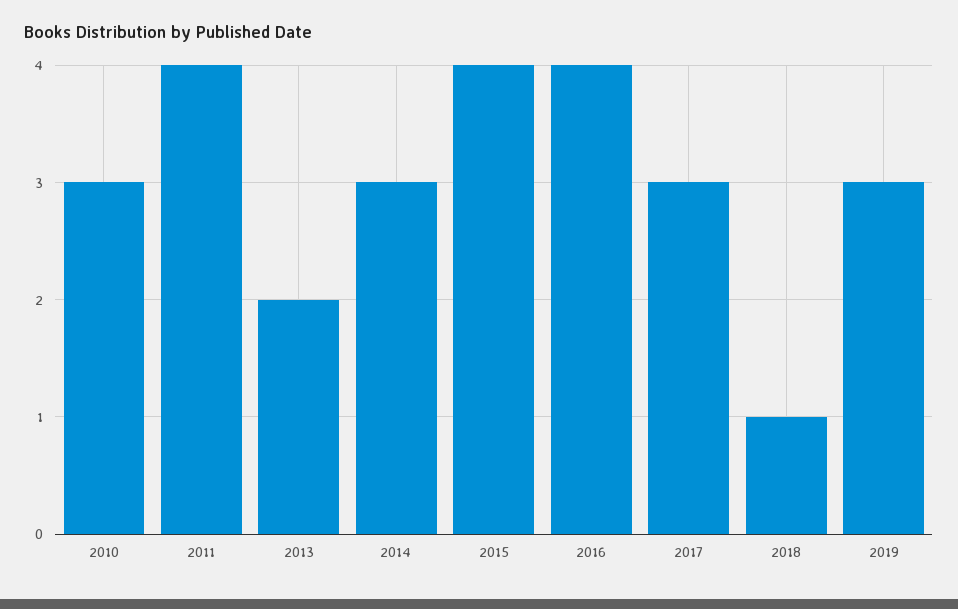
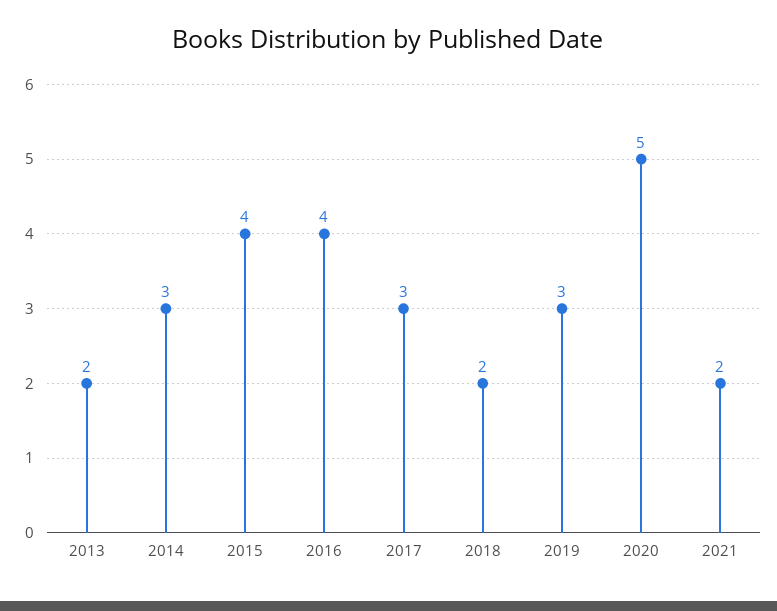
2010: 3 -> none
2011: 4 -> none
2018: 1 -> 2
2020: none -> 5
2021: none -> 2

